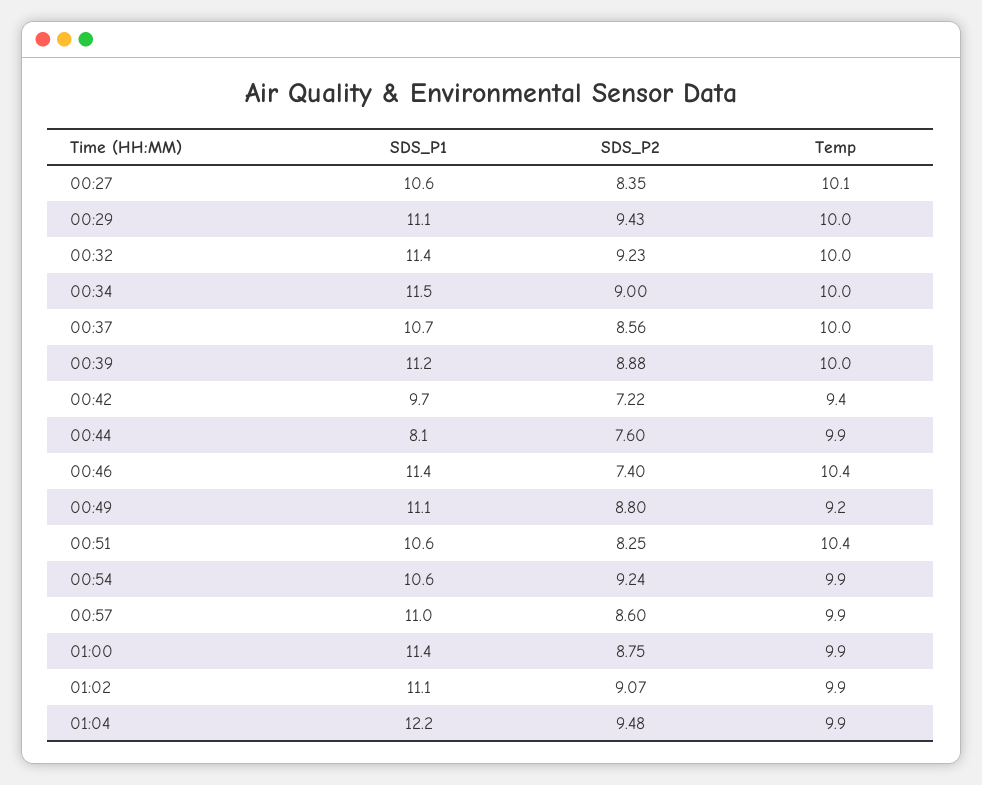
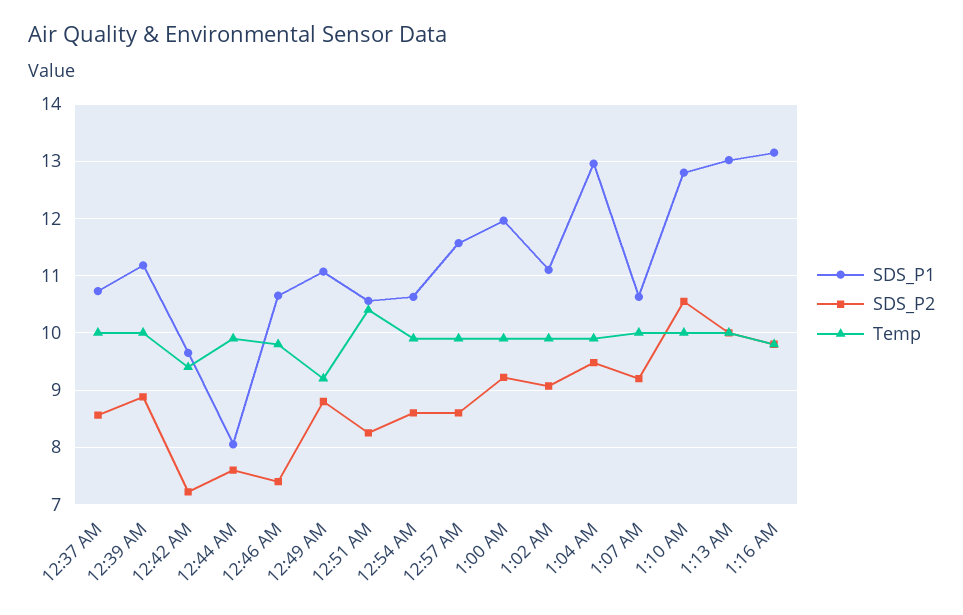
SDS_P1, 00:27: 10.6 -> none
SDS_P2, 00:27: 8.35 -> none
Temp, 00:27: 10.1 -> none
SDS_P1, 00:29: 11.1 -> none
SDS_P2, 00:29: 9.43 -> none
Temp, 00:29: 10 -> none
SDS_P1, 00:32: 11.4 -> none
SDS_P2, 00:32: 9.23 -> none
Temp, 00:32: 10 -> none
SDS_P1, 00:34: 11.5 -> none
SDS_P2, 00:34: 9 -> none
Temp, 00:34: 10 -> none
SDS_P1, 00:46: 11.4 -> 10.6
Temp, 00:46: 10.4 -> 9.8
SDS_P2, 00:54: 9.24 -> 8.6
SDS_P1, 00:57: 11 -> 11.6
SDS_P1, 01:00: 11.4 -> 12
SDS_P2, 01:00: 8.75 -> 9.2
SDS_P1, 01:04: 12.2 -> 13
SDS_P1, 1:07 AM: none -> 10.6
SDS_P2, 1:07 AM: none -> 9.2
Temp, 1:07 AM: none -> 10
SDS_P1, 1:10 AM: none -> 12.8
SDS_P2, 1:10 AM: none -> 10.6
Temp, 1:10 AM: none -> 10
SDS_P1, 1:13 AM: none -> 13
SDS_P2, 1:13 AM: none -> 10
Temp, 1:13 AM: none -> 10
SDS_P1, 1:16 AM: none -> 13.2
SDS_P2, 1:16 AM: none -> 9.8
Temp, 1:16 AM: none -> 9.8

